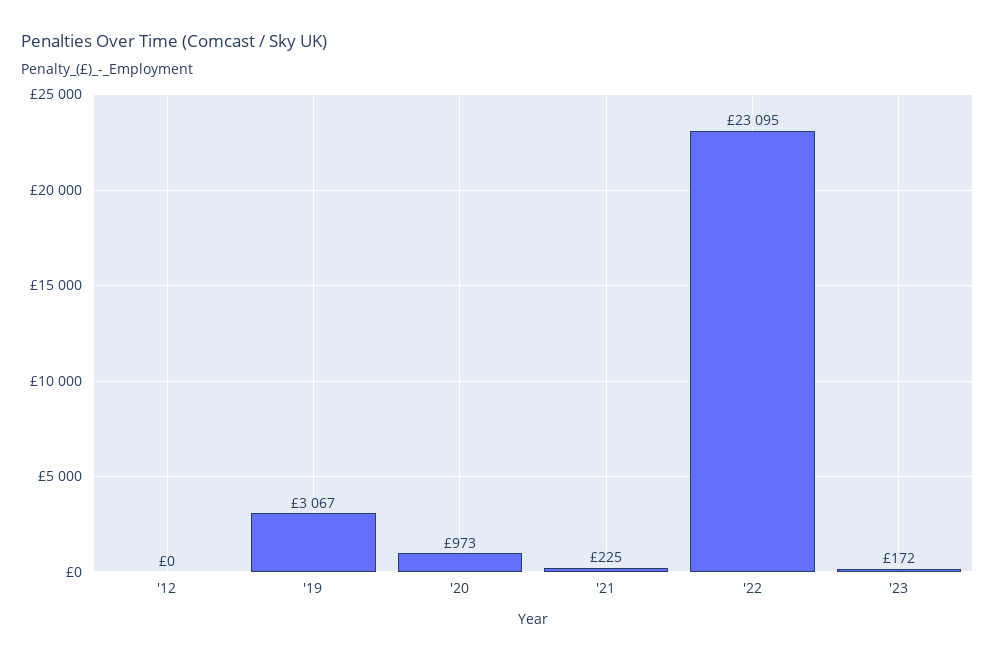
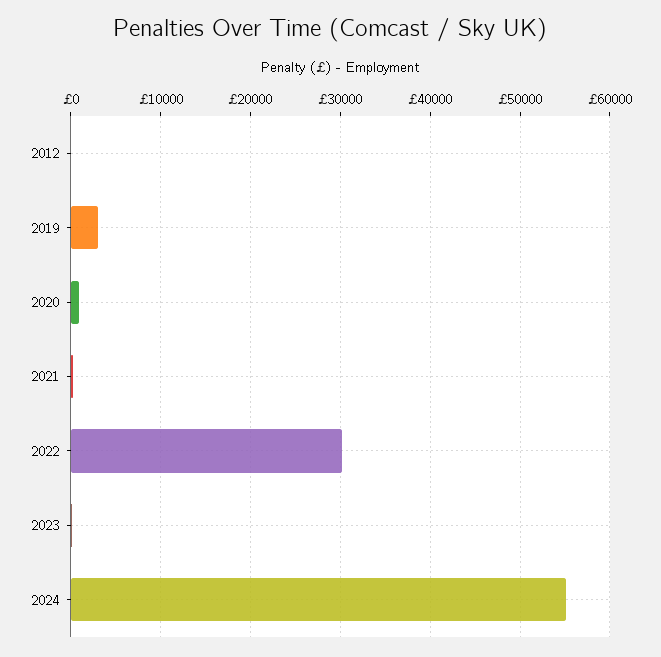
'22: 23095 -> 30000
2024: none -> 55000

